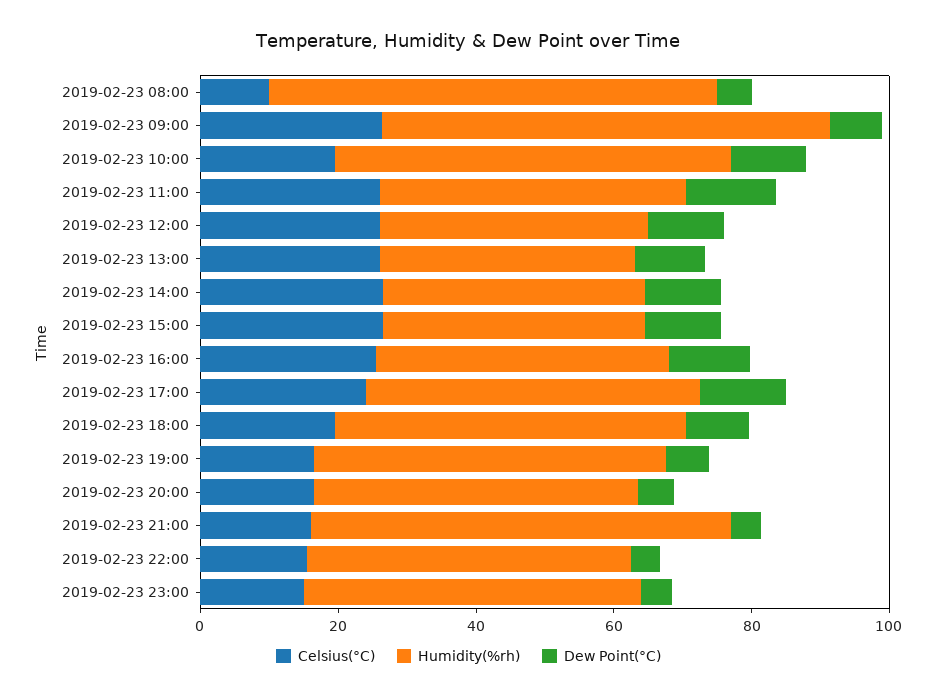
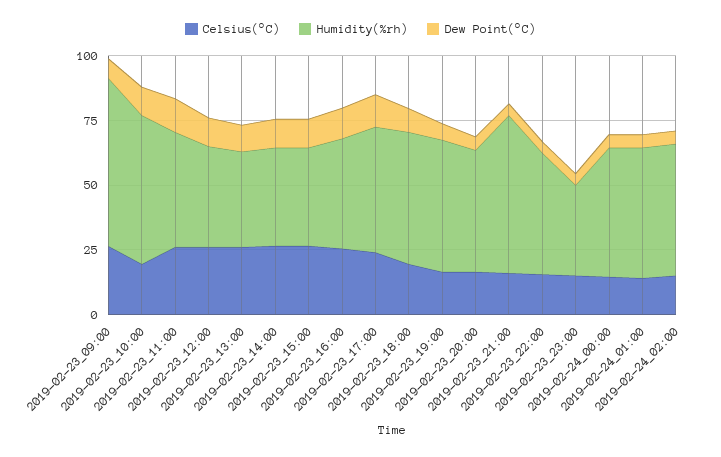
Celsius(°C), 2019-02-23 08:00: 10 -> none
Humidity(%rh), 2019-02-23 08:00: 65 -> none
Dew Point(°C), 2019-02-23 08:00: 5 -> none
Humidity(%rh), 2019-02-23 23:00: 50 -> 35
Celsius(°C), 2019-02-24_00:00: none -> 15
Humidity(%rh), 2019-02-24_00:00: none -> 50
Dew Point(°C), 2019-02-24_00:00: none -> 5
Celsius(°C), 2019-02-24_01:00: none -> 15
Humidity(%rh), 2019-02-24_01:00: none -> 50
Dew Point(°C), 2019-02-24_01:00: none -> 5
Celsius(°C), 2019-02-24_02:00: none -> 15
Humidity(%rh), 2019-02-24_02:00: none -> 50
Dew Point(°C), 2019-02-24_02:00: none -> 5

